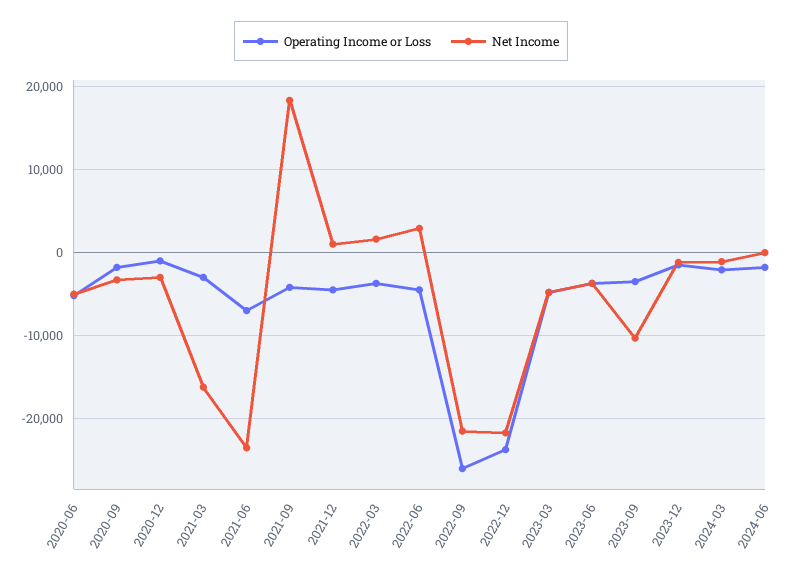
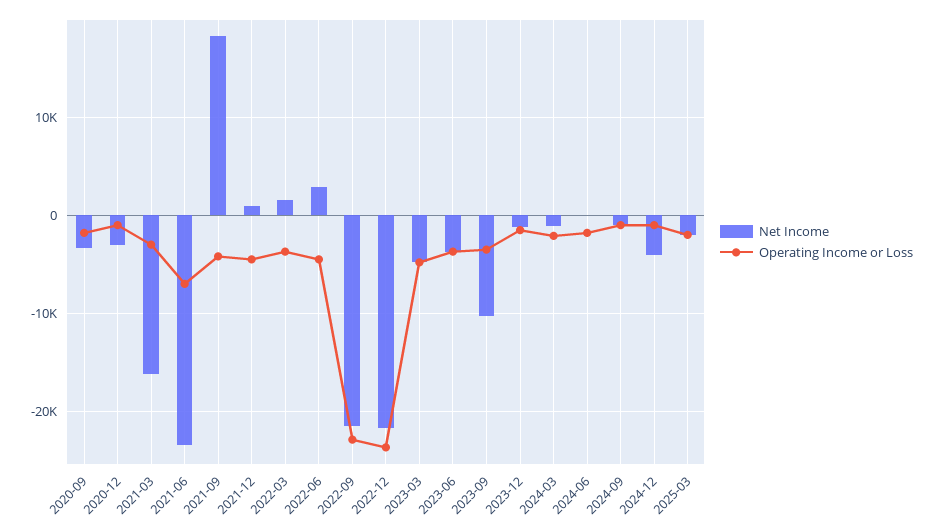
Operating Income or Loss, 2020-06: -5000 -> none
Net Income, 2020-06: -5000 -> none
Operating Income or Loss, 2022-09: -26000 -> -23000
Net Income, 2024-09: none -> -1000
Operating Income or Loss, 2024-09: none -> -1000
Net Income, 2024-12: none -> -4000
Operating Income or Loss, 2024-12: none -> -1000
Net Income, 2025-03: none -> -2000
Operating Income or Loss, 2025-03: none -> -2000

